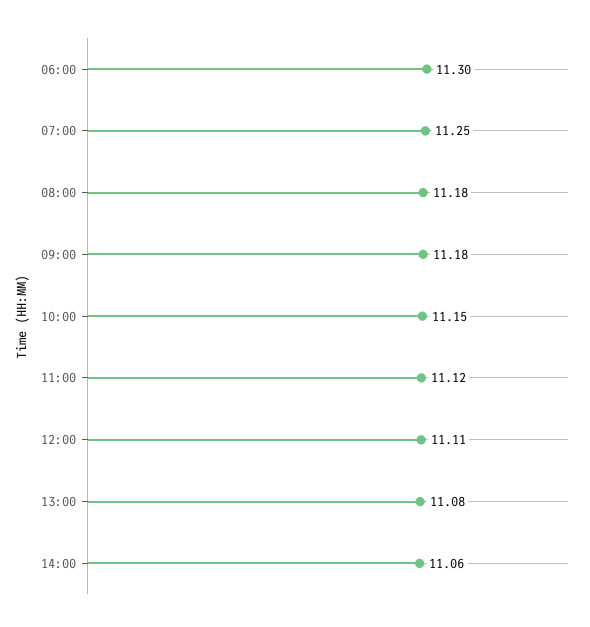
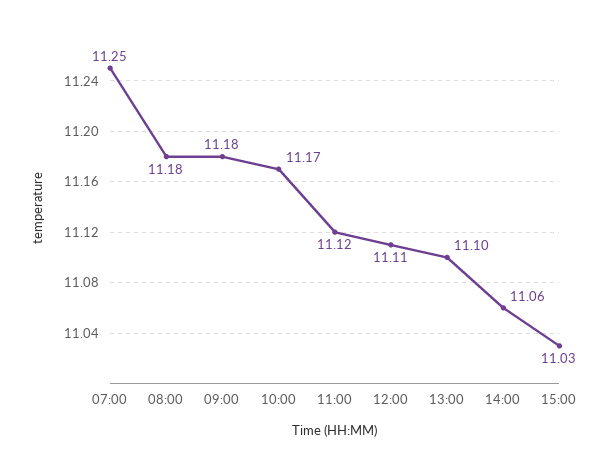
06:00: 11.3 -> none
10:00: 11.15 -> 11.17
13:00: 11.08 -> 11.1
15:00: none -> 11.03

